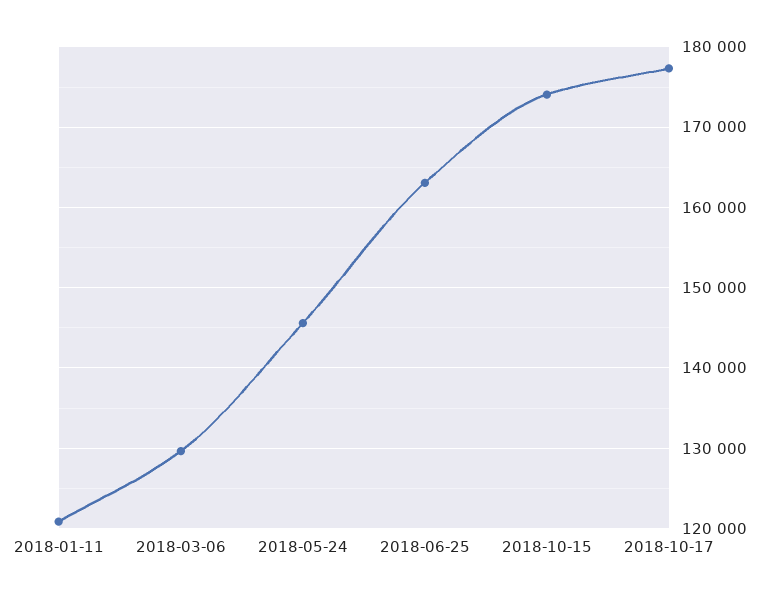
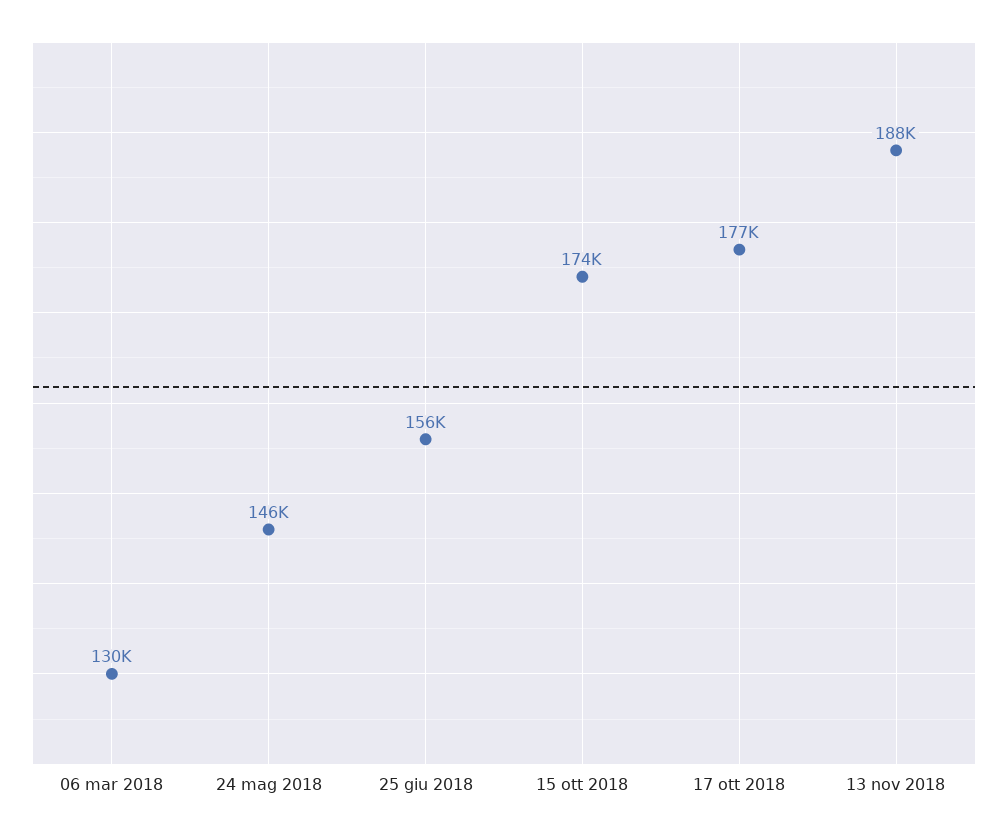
2018-01-11: 121000 -> none
2018-06-25: 163000 -> 156000
13 nov 2018: none -> 188000

